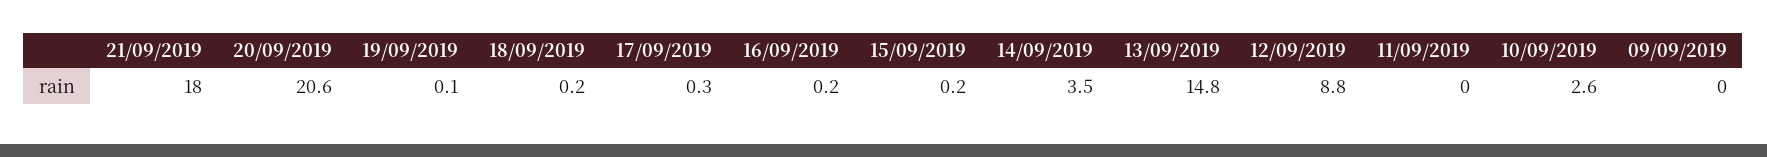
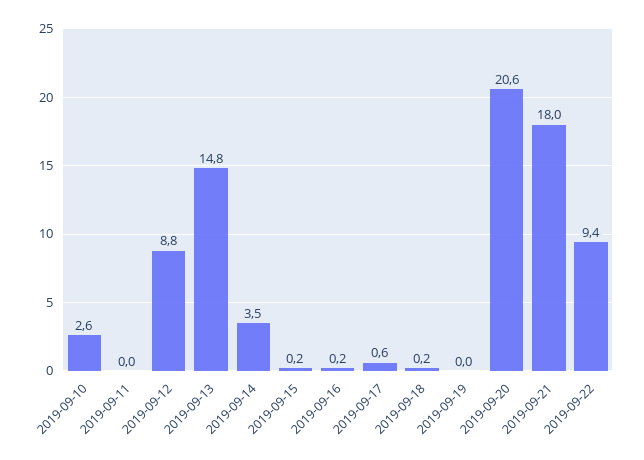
19/09/2019: 0.1 -> 0
17/09/2019: 0.3 -> 0.6
09/09/2019: 0 -> none
2019-09-22: none -> 9.4

